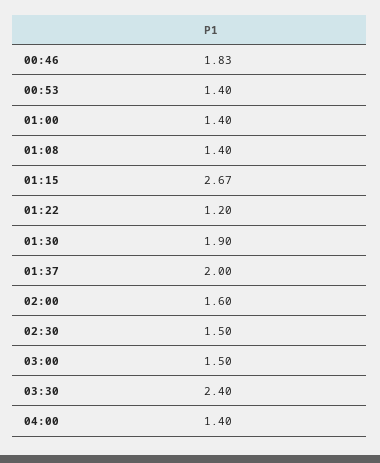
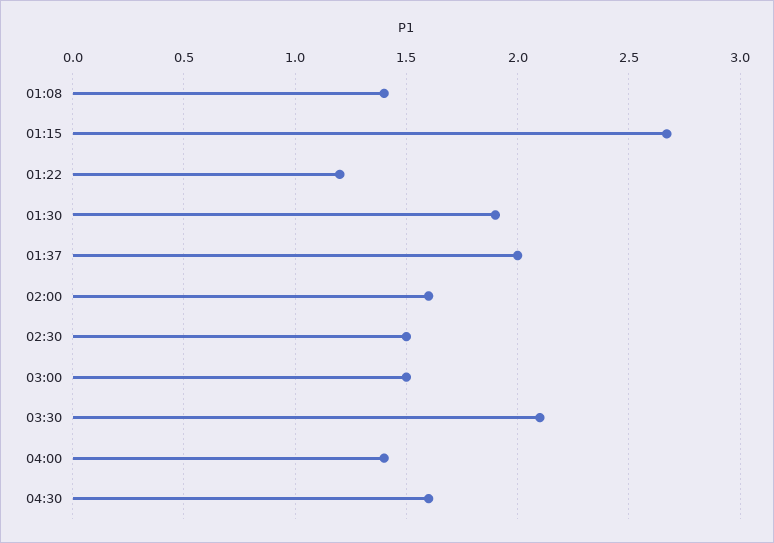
00:46: 1.83 -> none
00:53: 1.4 -> none
01:00: 1.4 -> none
03:30: 2.4 -> 2.1
04:30: none -> 1.6

